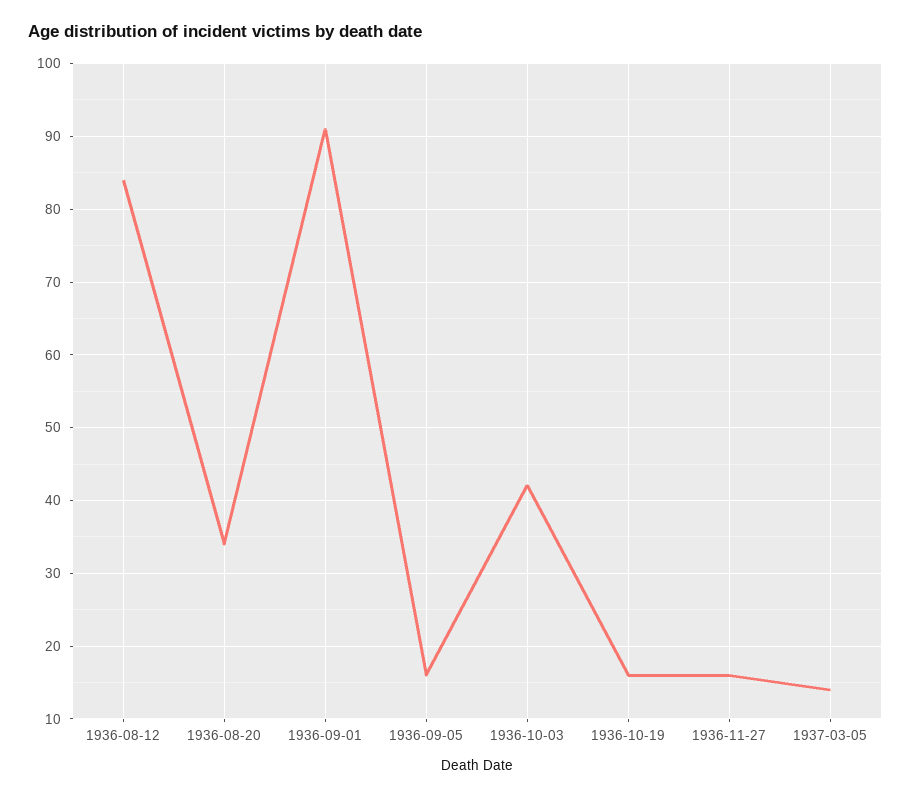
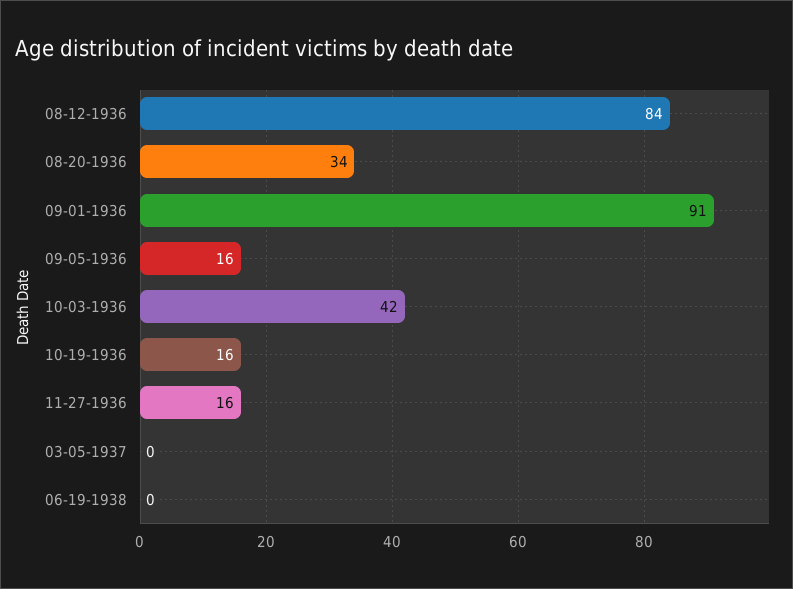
1937-03-05: 14 -> 0
06-19-1938: none -> 0

